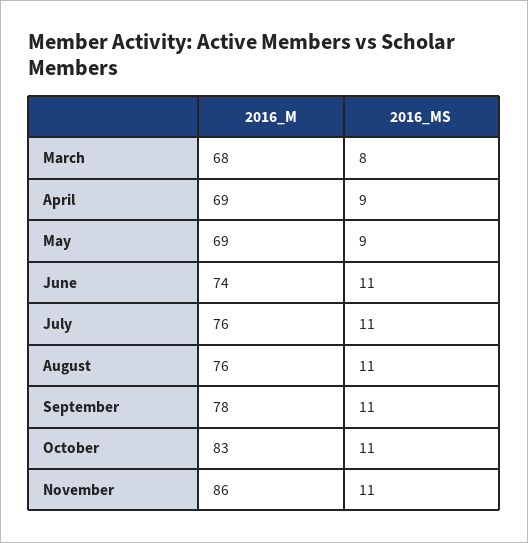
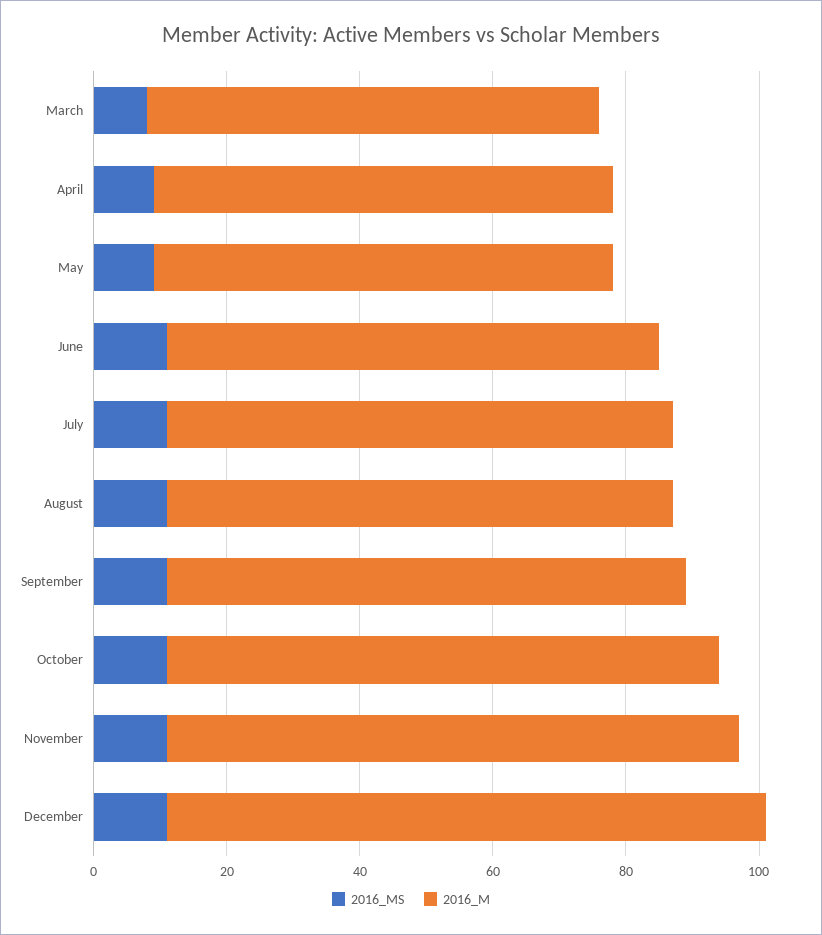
2016_MS, December: none -> 10
2016_M, December: none -> 90

